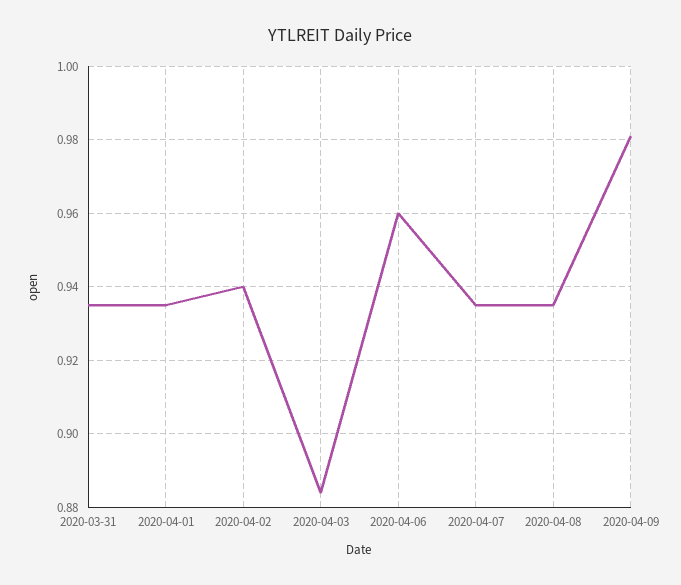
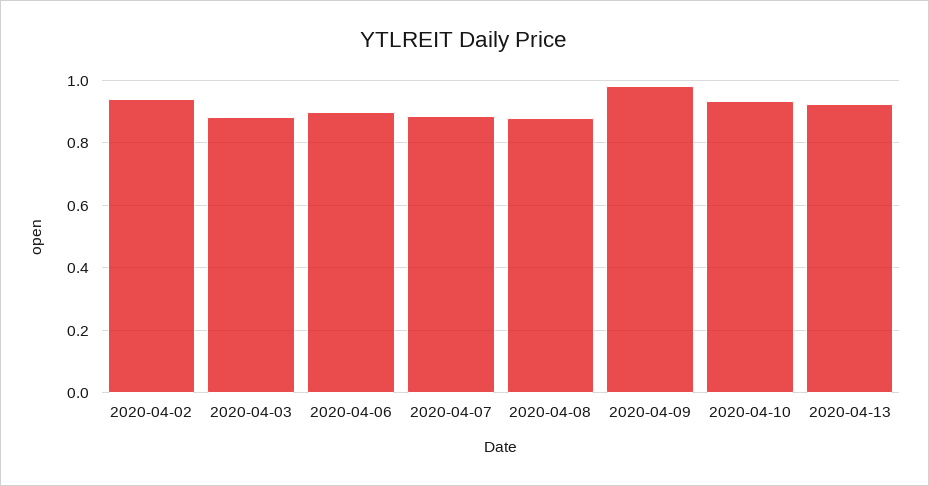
2020-03-31: 0.935 -> none
2020-04-01: 0.935 -> none
2020-04-06: 0.96 -> 0.9
2020-04-07: 0.935 -> 0.88
2020-04-08: 0.935 -> 0.88
2020-04-10: none -> 0.94
2020-04-13: none -> 0.92

